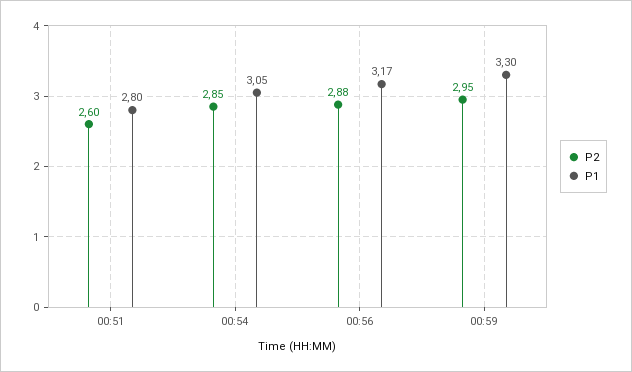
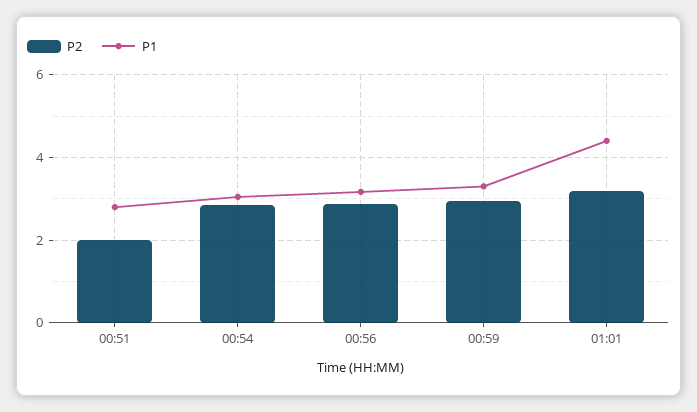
P2, 00:51: 2.6 -> 2
P2, 01:01: none -> 3.2
P1, 01:01: none -> 4.4

